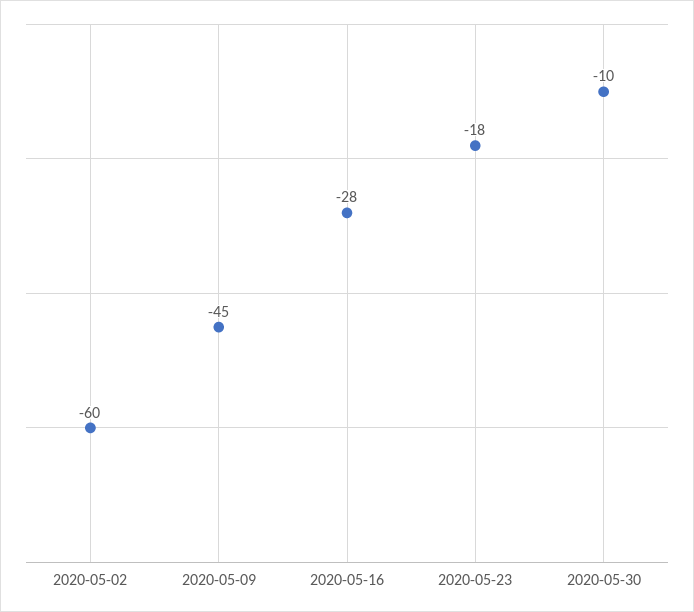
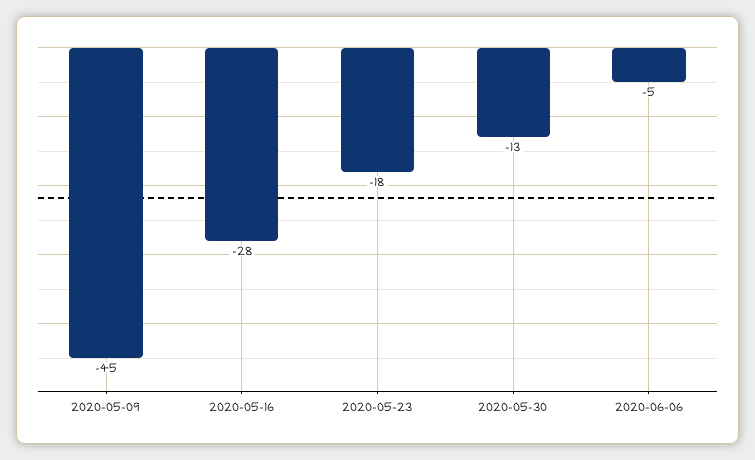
2020-05-02: -60 -> none
2020-05-30: -10 -> -13
2020-06-06: none -> -5

